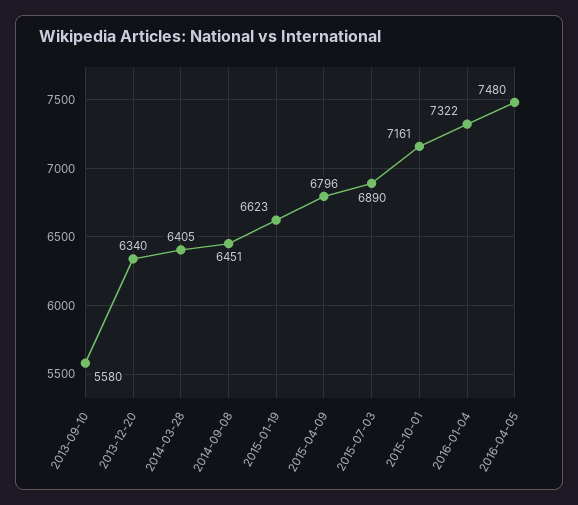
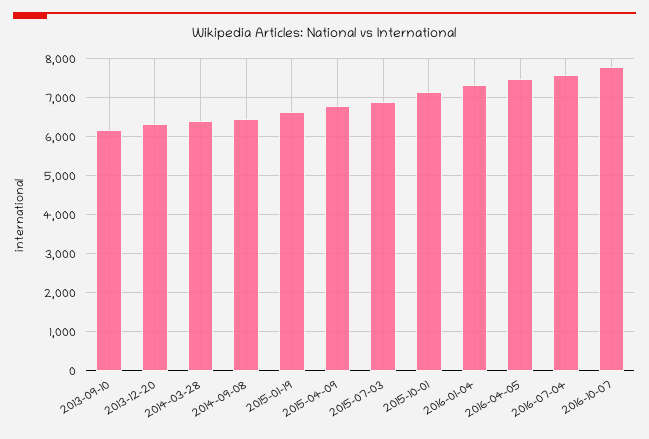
2013-09-10: 5580 -> 6200
2016-07-04: none -> 7600
2016-10-07: none -> 7800

